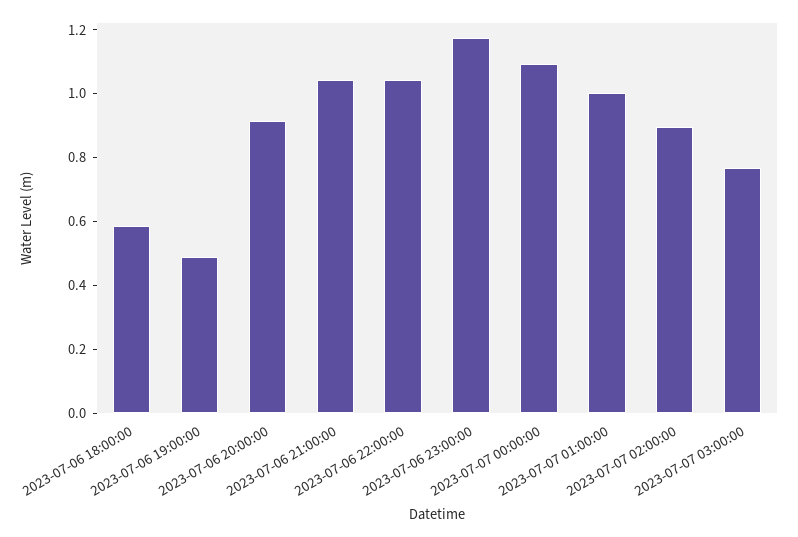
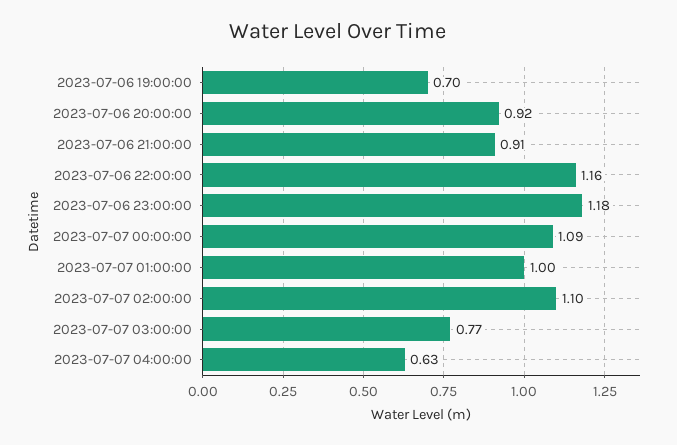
2023-07-06 18:00:00: 0.6 -> none
2023-07-06 19:00:00: 0.5 -> 0.7
2023-07-06 21:00:00: 1.05 -> 0.91
2023-07-06 22:00:00: 1.05 -> 1.16
2023-07-07 02:00:00: 0.9 -> 1.1
2023-07-07 04:00:00: none -> 0.63

